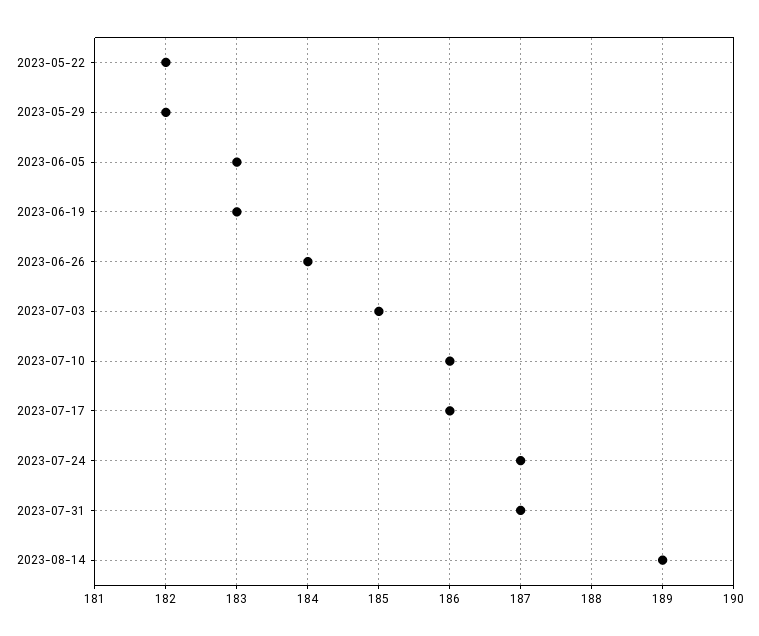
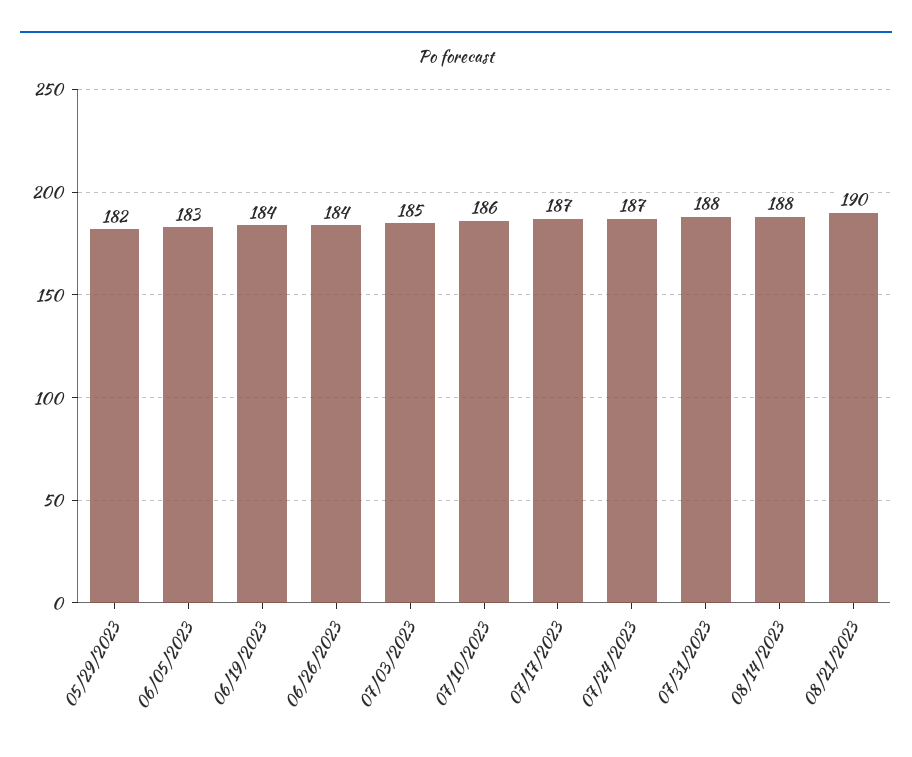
2023-05-22: 182 -> none
2023-06-19: 183 -> 184
2023-07-17: 186 -> 187
2023-07-31: 187 -> 188
2023-08-14: 189 -> 188
08/21/2023: none -> 190

